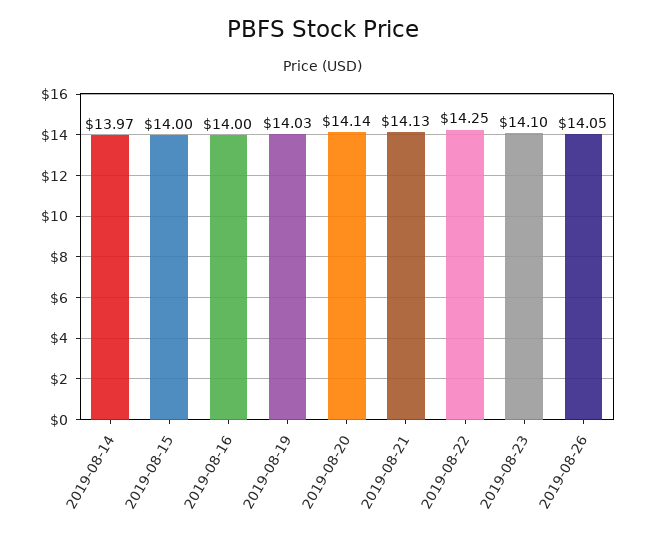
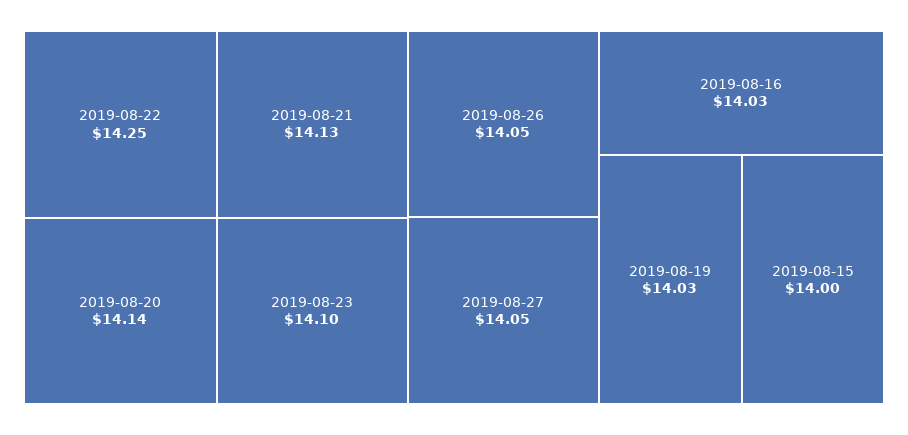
2019-08-14: 13.97 -> none
2019-08-16: 14 -> 14.03
2019-08-27: none -> 14.05

